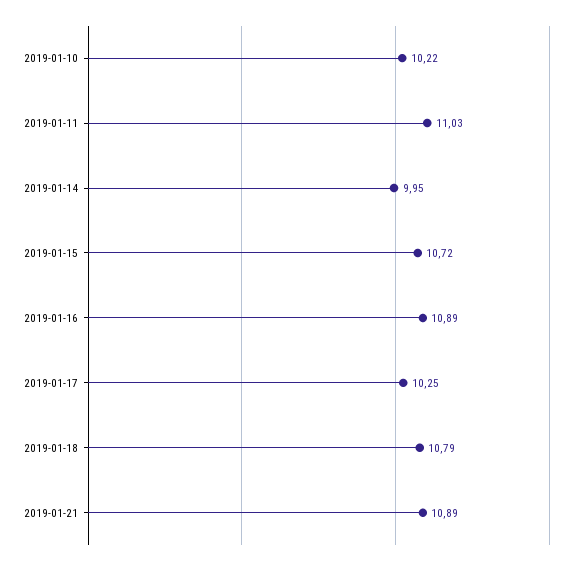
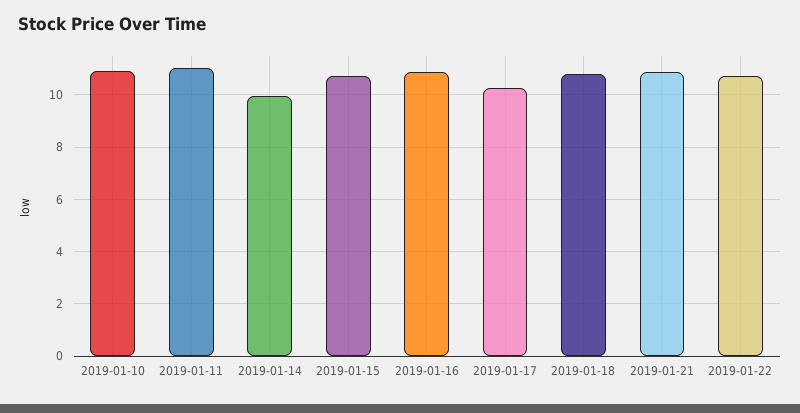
2019-01-10: 10.22 -> 11
2019-01-22: none -> 10.75

